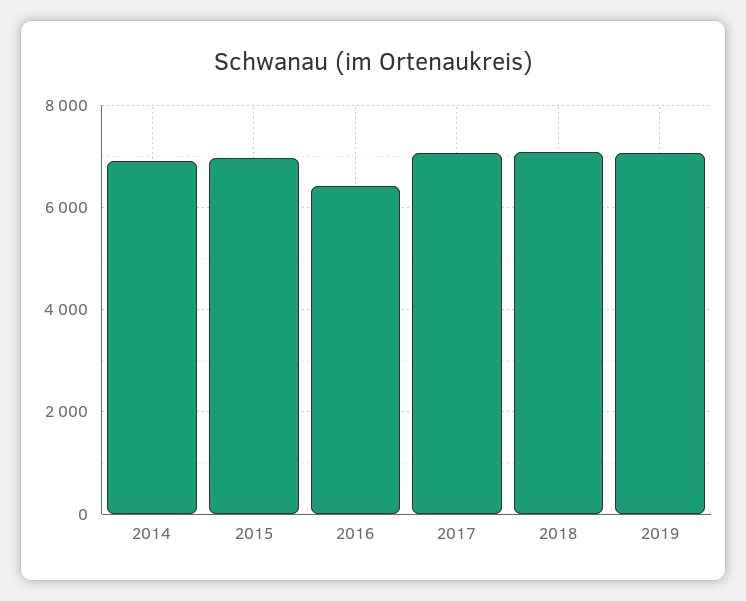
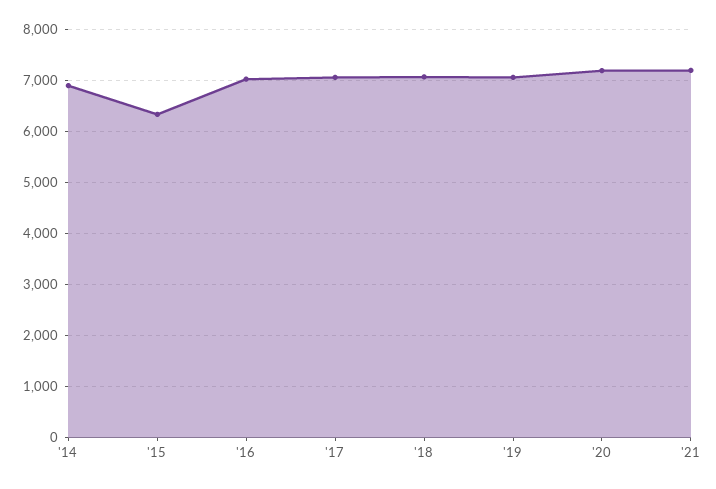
2015: 7000 -> 6400
2016: 6400 -> 7000
'20: none -> 7200
'21: none -> 7200

